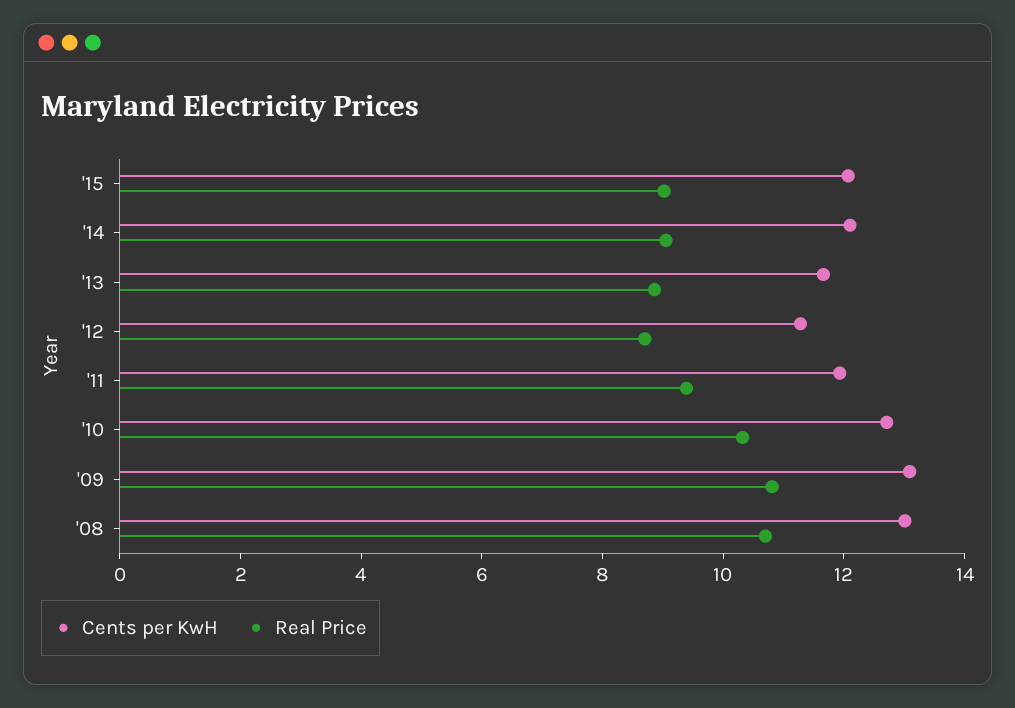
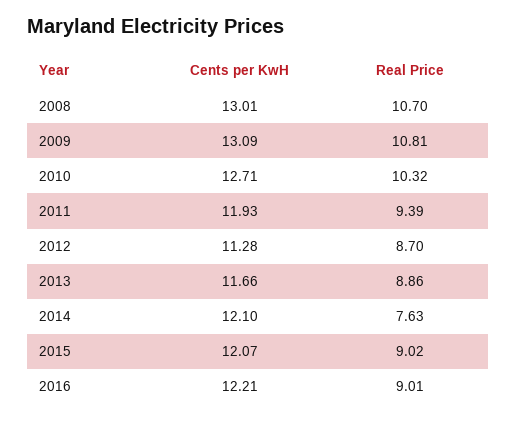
Real Price, '14: 9 -> 7.63
Cents per KwH, 2016: none -> 12.21
Real Price, 2016: none -> 9.01

